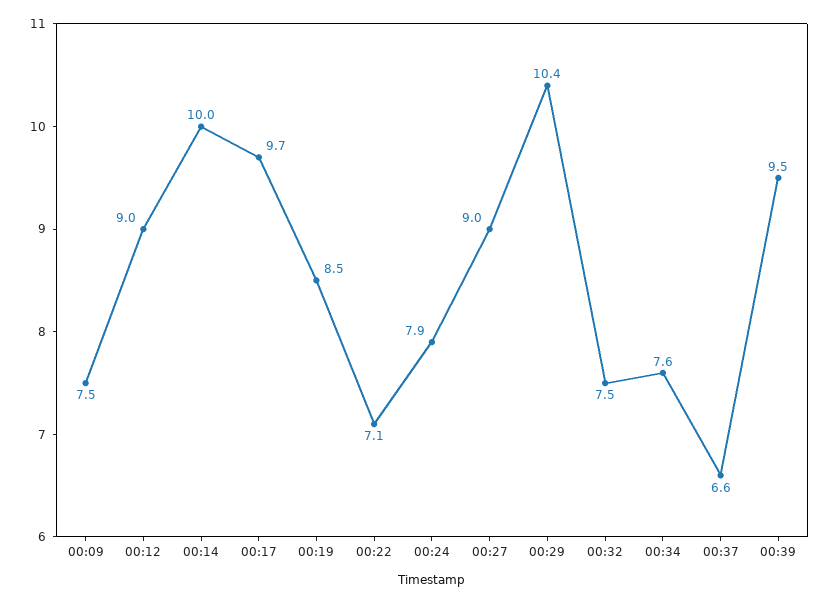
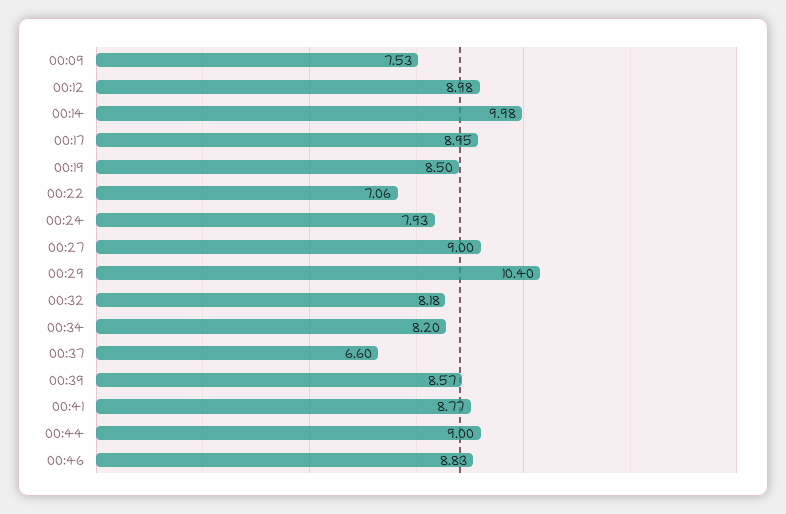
00:17: 9.7 -> 8.95
00:32: 7.5 -> 8.18
00:34: 7.6 -> 8.2
00:39: 9.5 -> 8.57
00:41: none -> 8.77
00:44: none -> 9
00:46: none -> 8.83

